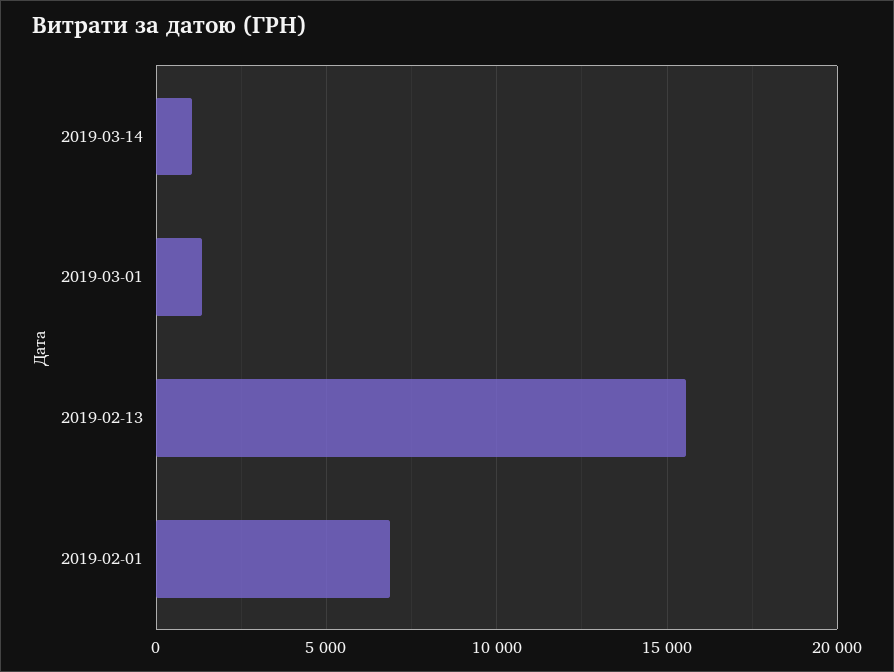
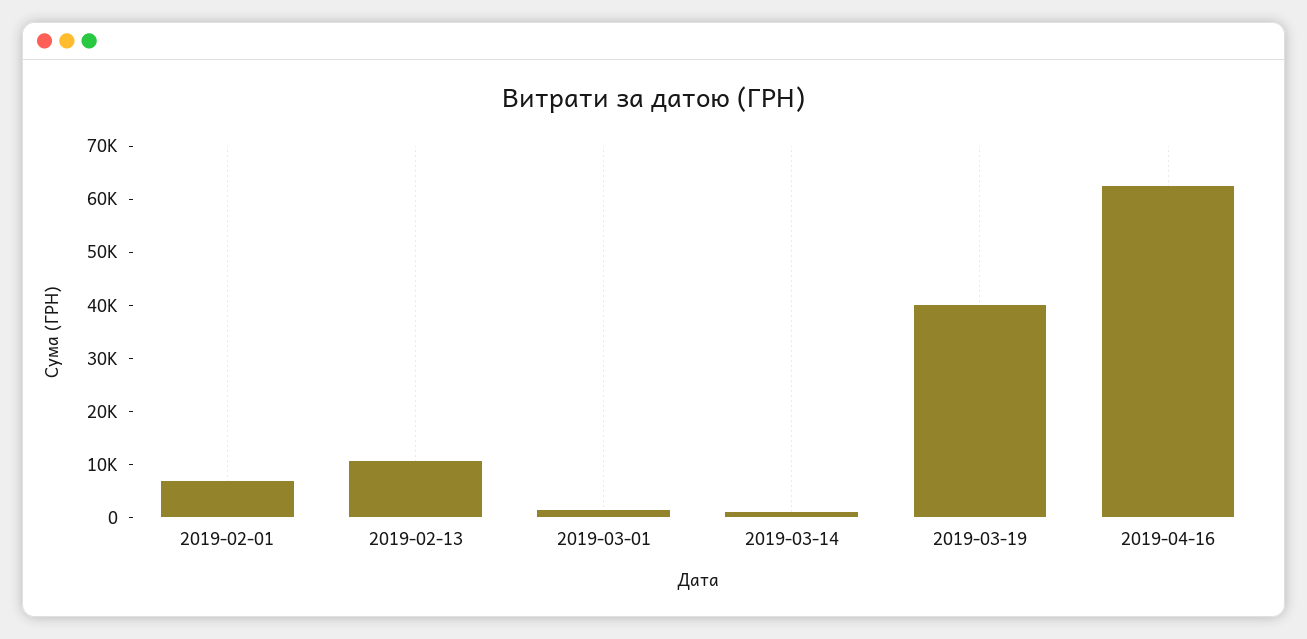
2019-02-13: 15500 -> 10000
2019-03-19: none -> 40000
2019-04-16: none -> 62000

